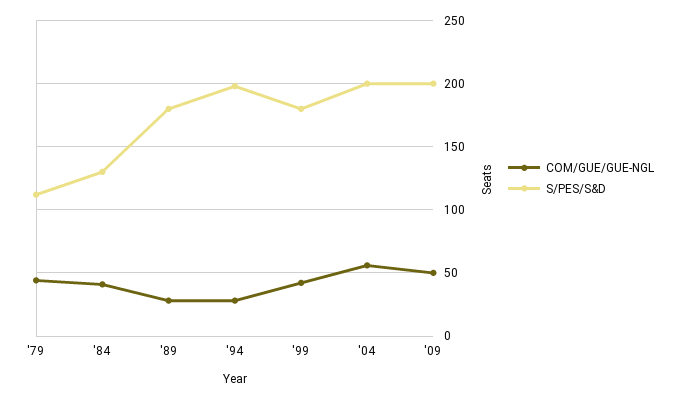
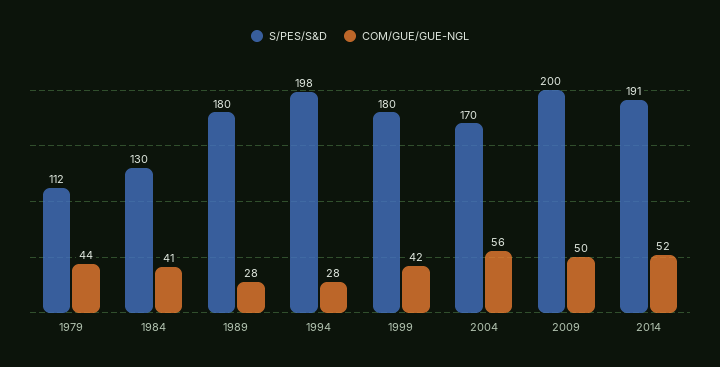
S/PES/S&D, '04: 200 -> 170
S/PES/S&D, 2014: none -> 191
COM/GUE/GUE-NGL, 2014: none -> 52

